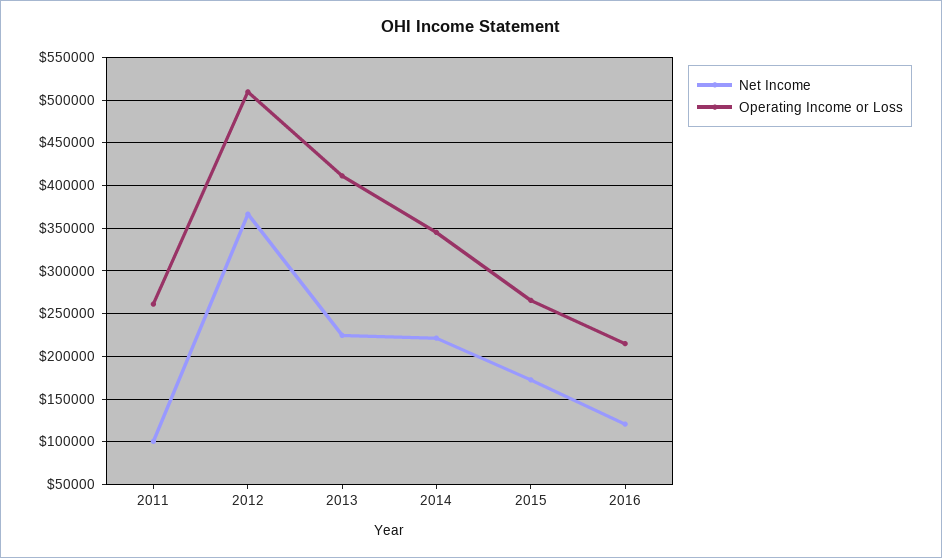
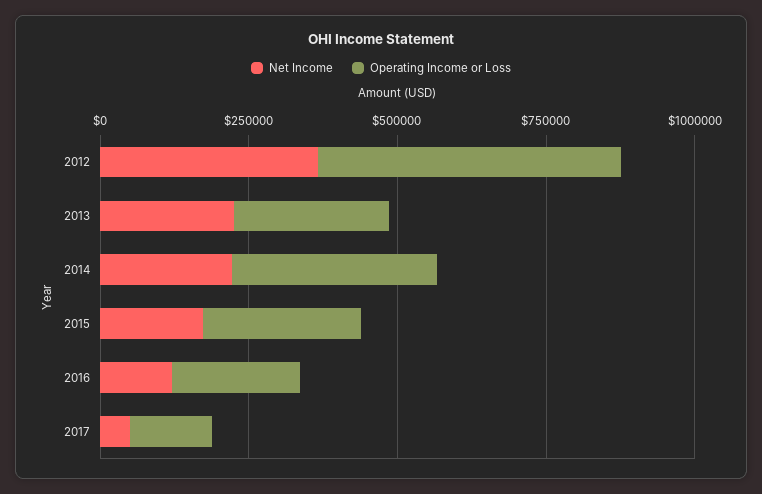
Net Income, 2011: 100000 -> none
Operating Income or Loss, 2011: 260000 -> none
Operating Income or Loss, 2013: 410000 -> 250000
Net Income, 2017: none -> 50000
Operating Income or Loss, 2017: none -> 150000

